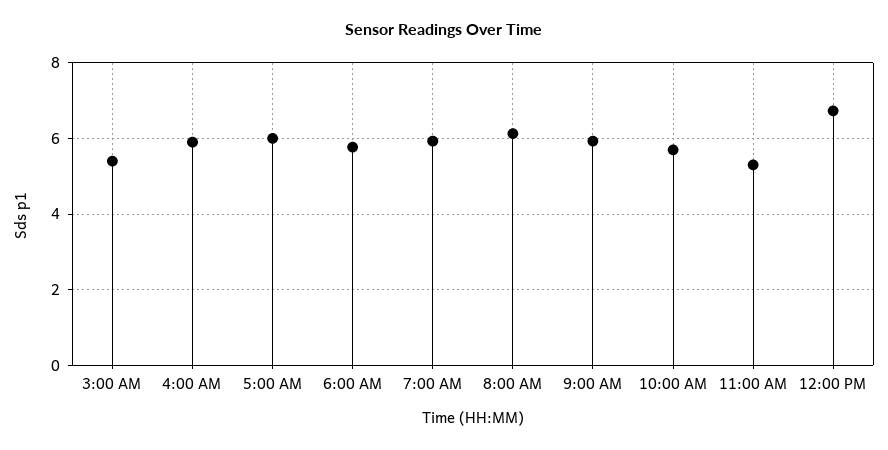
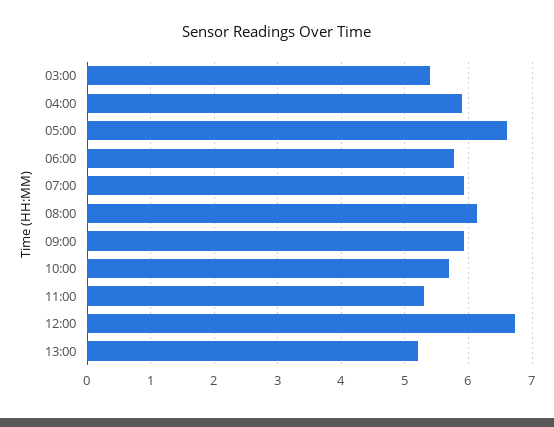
5:00 AM: 6 -> 6.6
13:00: none -> 5.2

